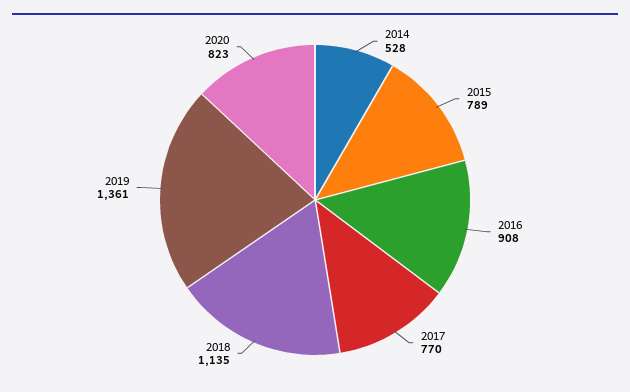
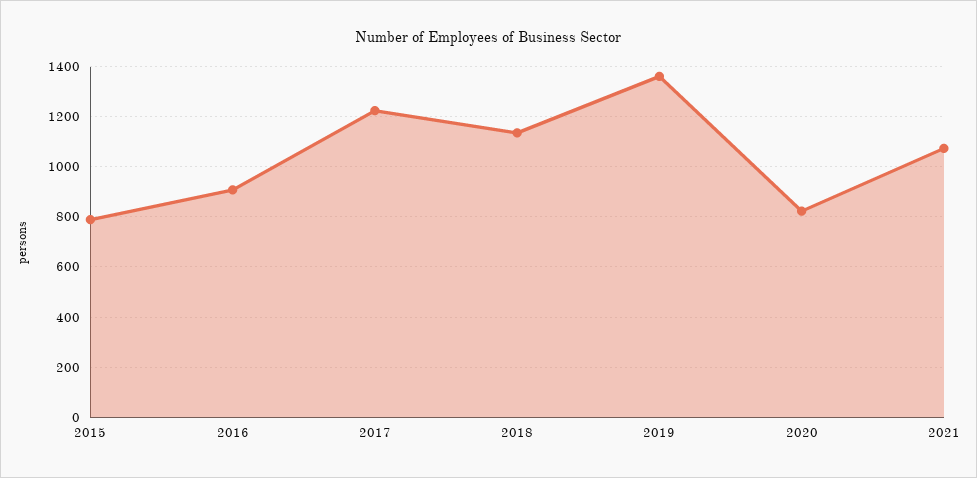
2014: 528 -> none
2017: 770 -> 1225
2021: none -> 1075

